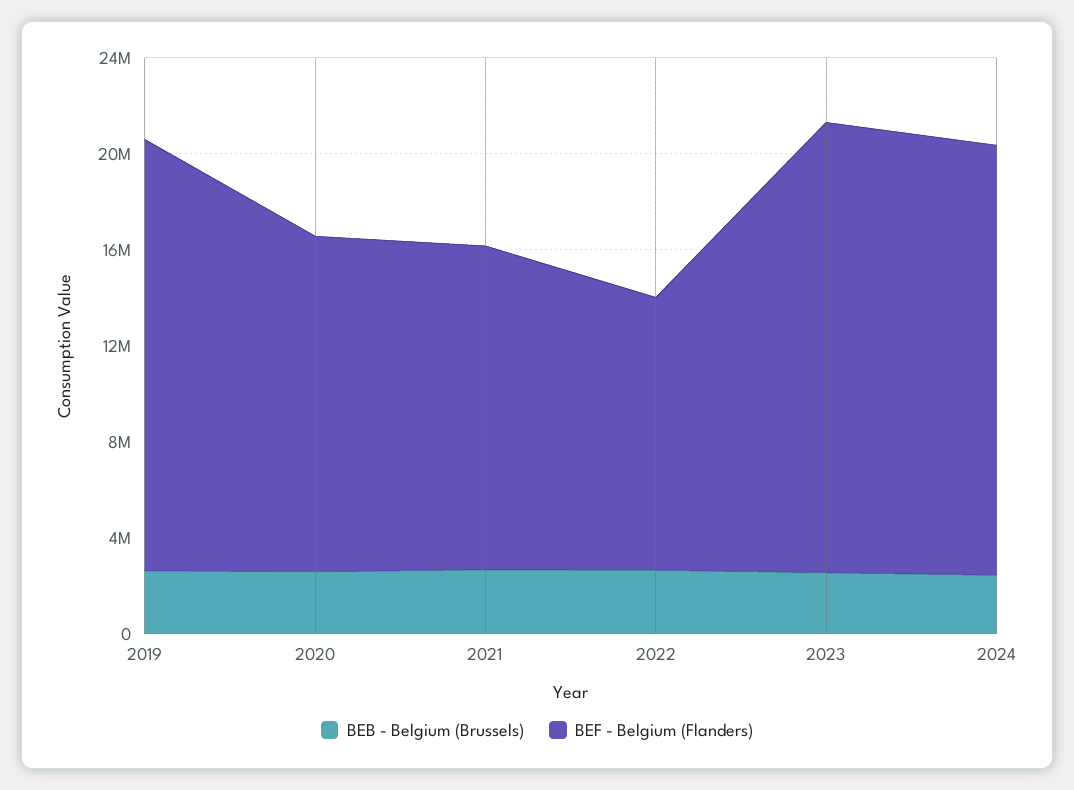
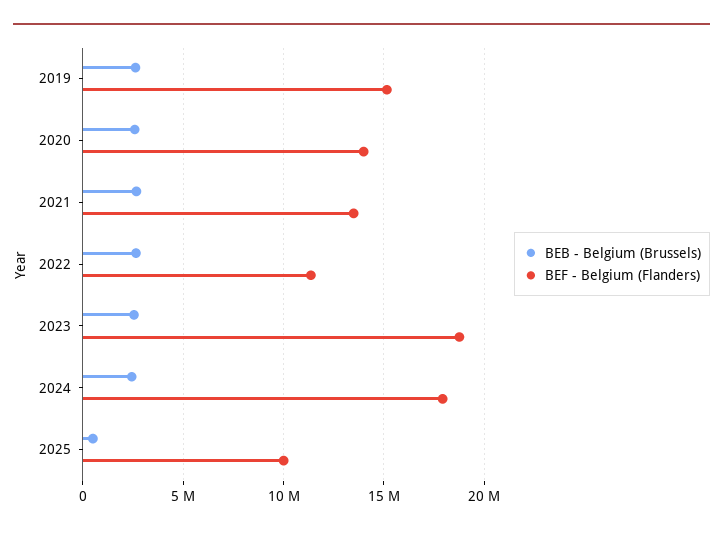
BEF - Belgium (Flanders), 2019: 18000000 -> 15000000
BEB - Belgium (Brussels), 2025: none -> 500000
BEF - Belgium (Flanders), 2025: none -> 10000000

